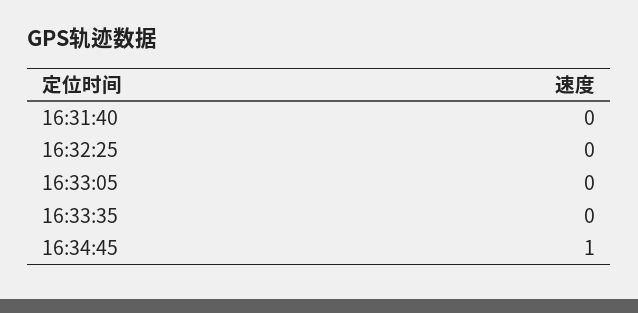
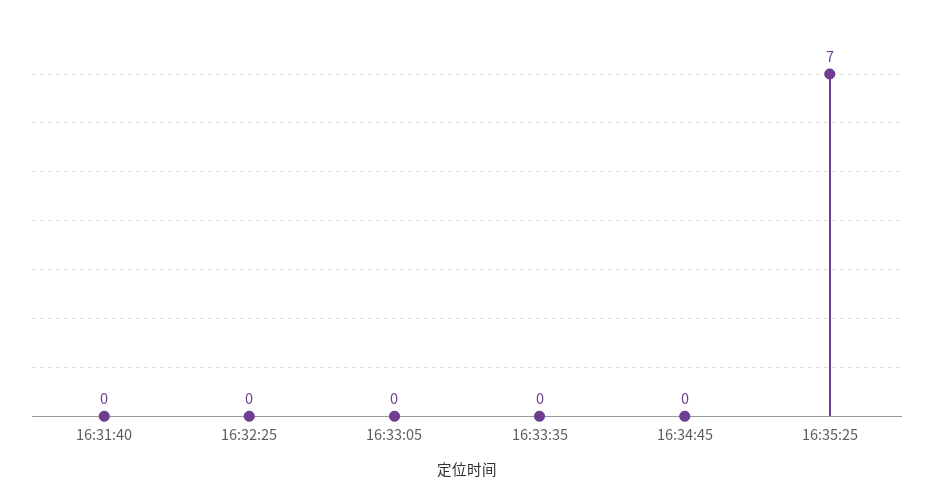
16:34:45: 1 -> 0
16:35:25: none -> 7

